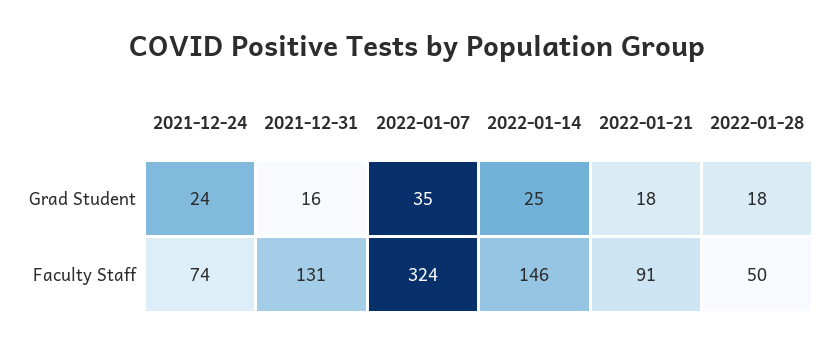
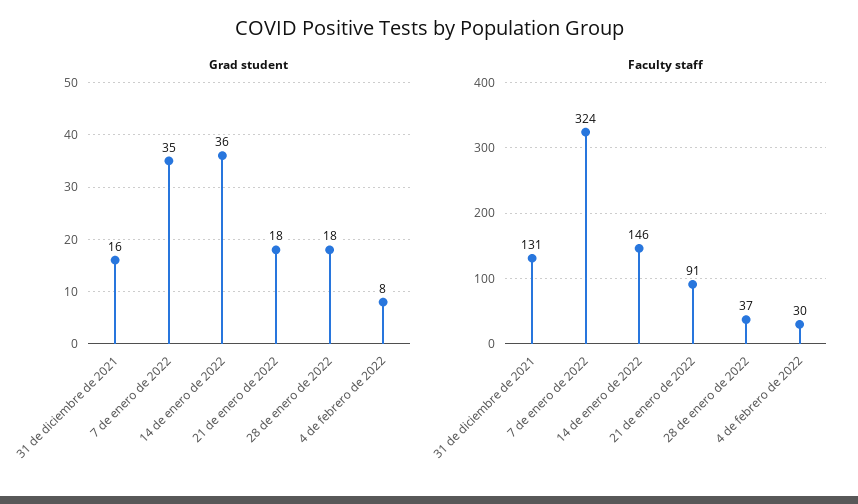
Grad Student, 2021-12-24: 24 -> none
Grad Student, 2022-01-14: 25 -> 36
Faculty Staff, 2021-12-24: 74 -> none
Faculty Staff, 2022-01-28: 50 -> 37
Grad Student, 4 de febrero de 2022: none -> 8
Faculty Staff, 4 de febrero de 2022: none -> 30

